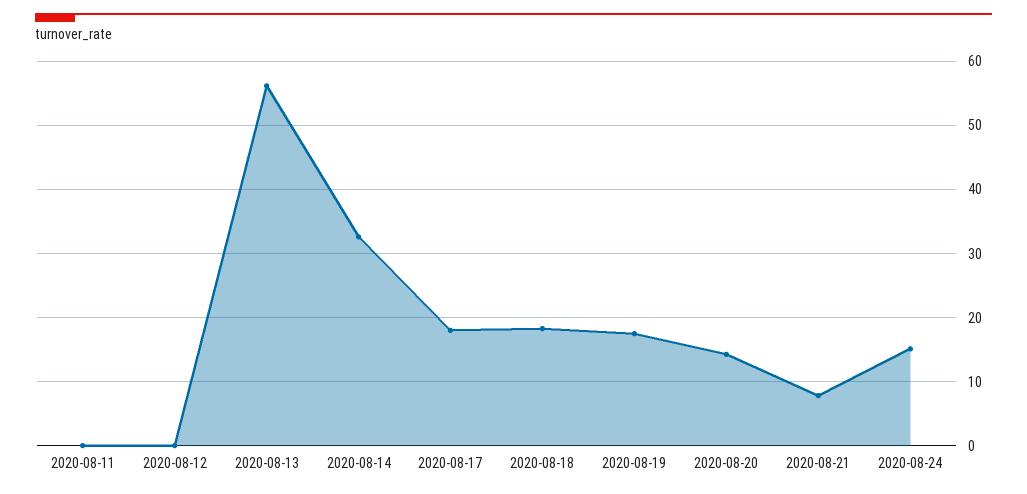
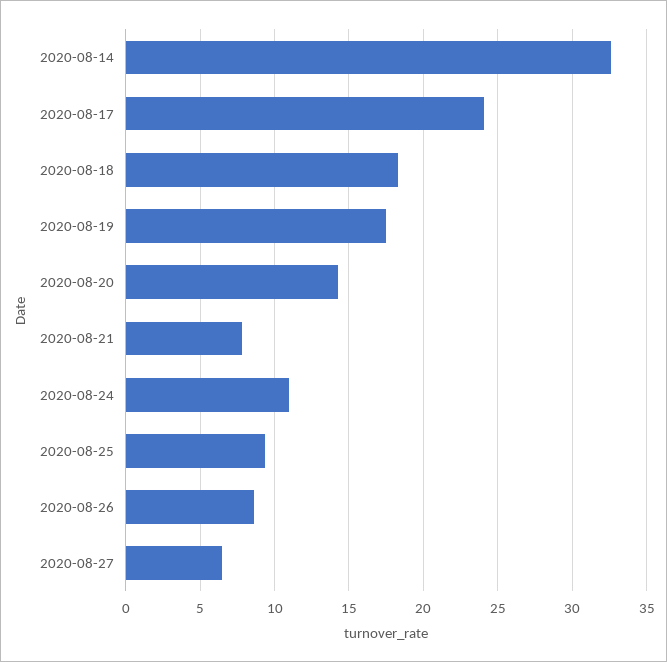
2020-08-11: 0 -> none
2020-08-12: 0 -> none
2020-08-13: 56 -> none
2020-08-17: 18 -> 24
2020-08-24: 15 -> 11
2020-08-25: none -> 9.5
2020-08-26: none -> 8.5
2020-08-27: none -> 6.5

